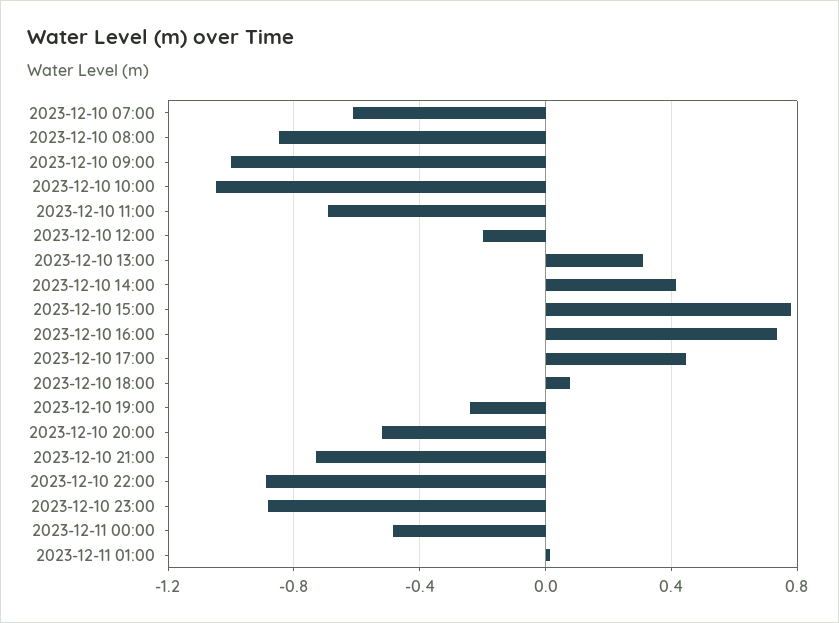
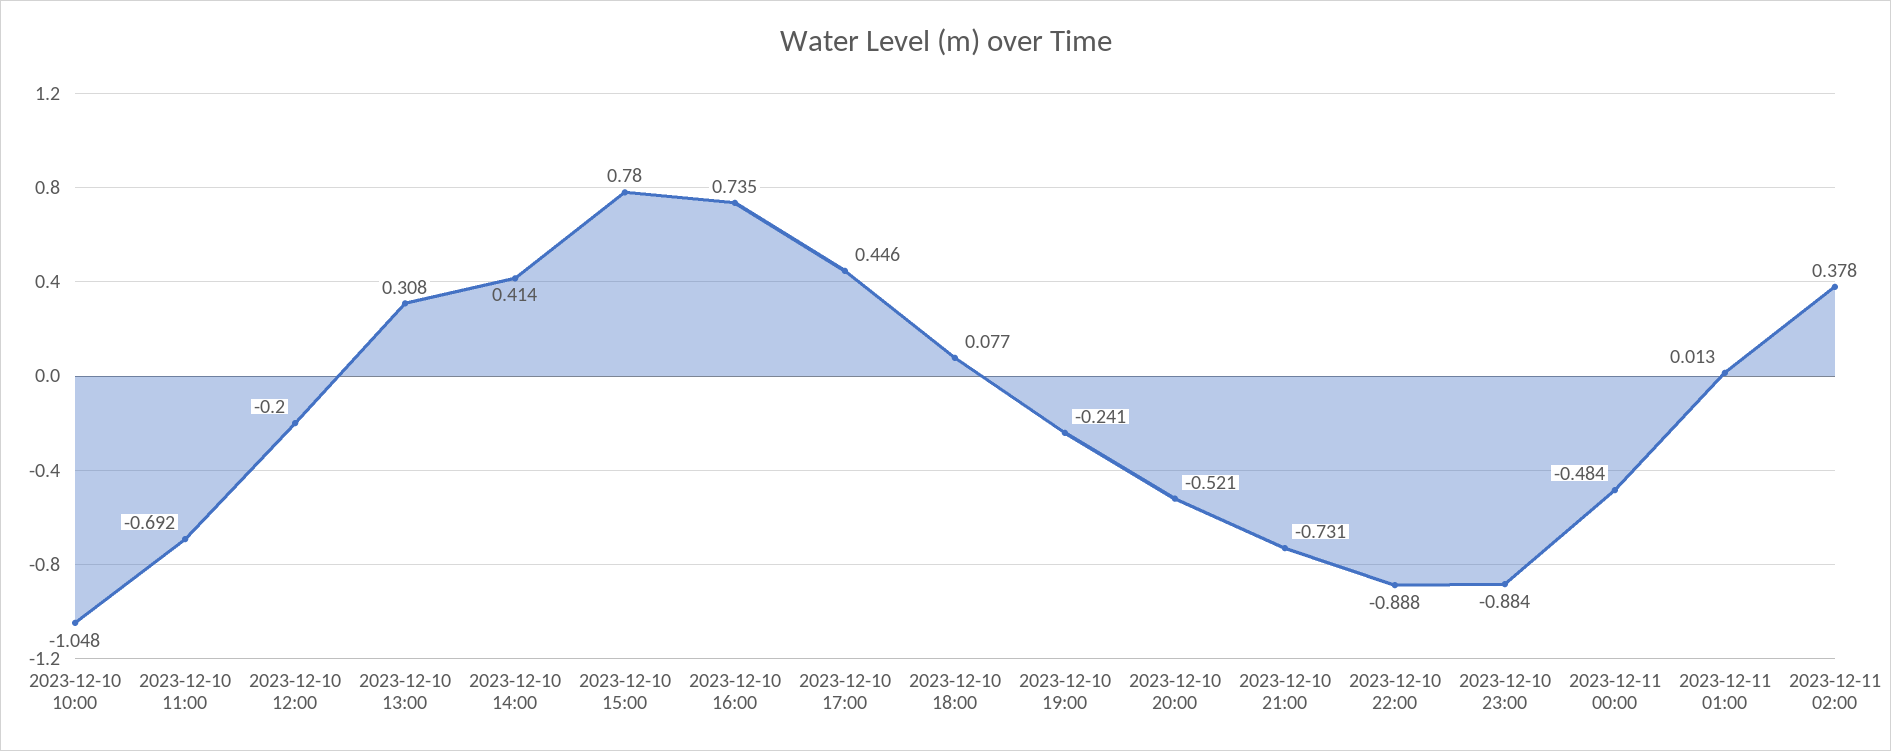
2023-12-10 07:00: -0.6 -> none
2023-12-10 08:00: -0.85 -> none
2023-12-10 09:00: -1 -> none
2023-12-11 02:00: none -> 0.378

